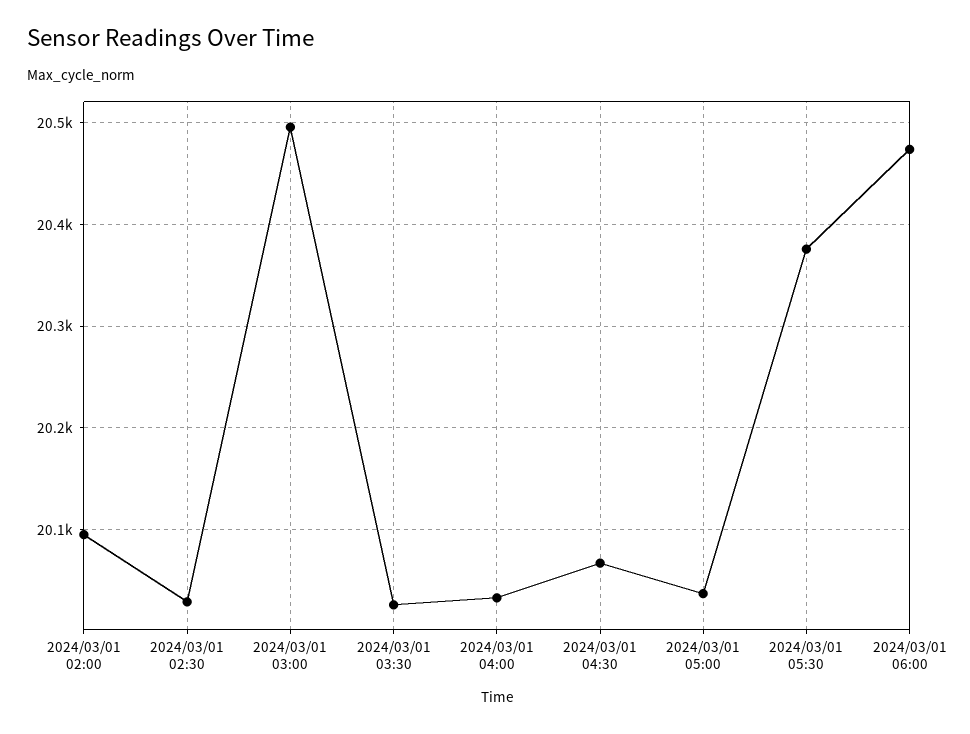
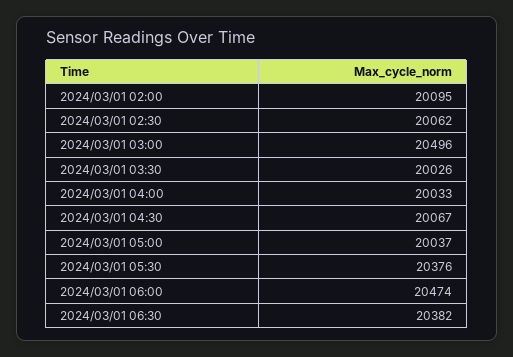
2024/03/01 02:30: 20030 -> 20062
2024/03/01 06:30: none -> 20382

